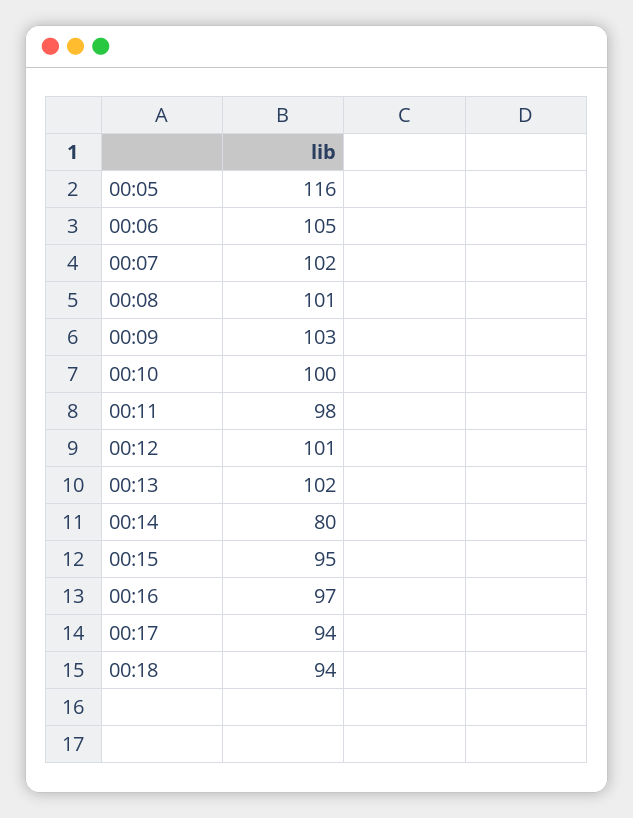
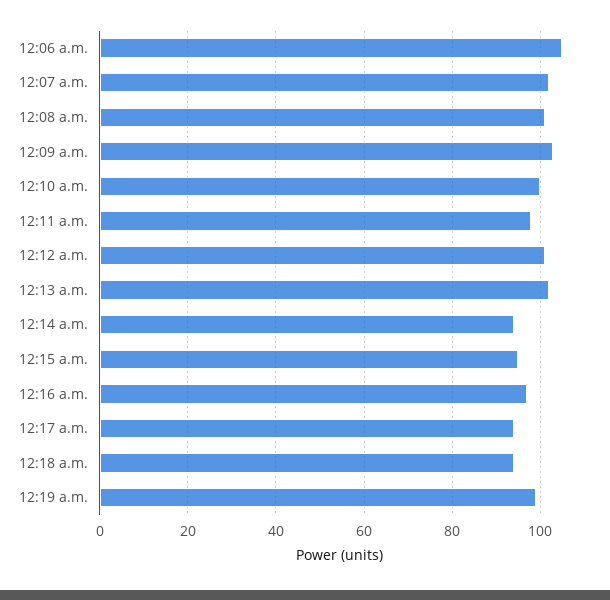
00:05: 116 -> none
00:14: 80 -> 95
12:19 a.m.: none -> 100

